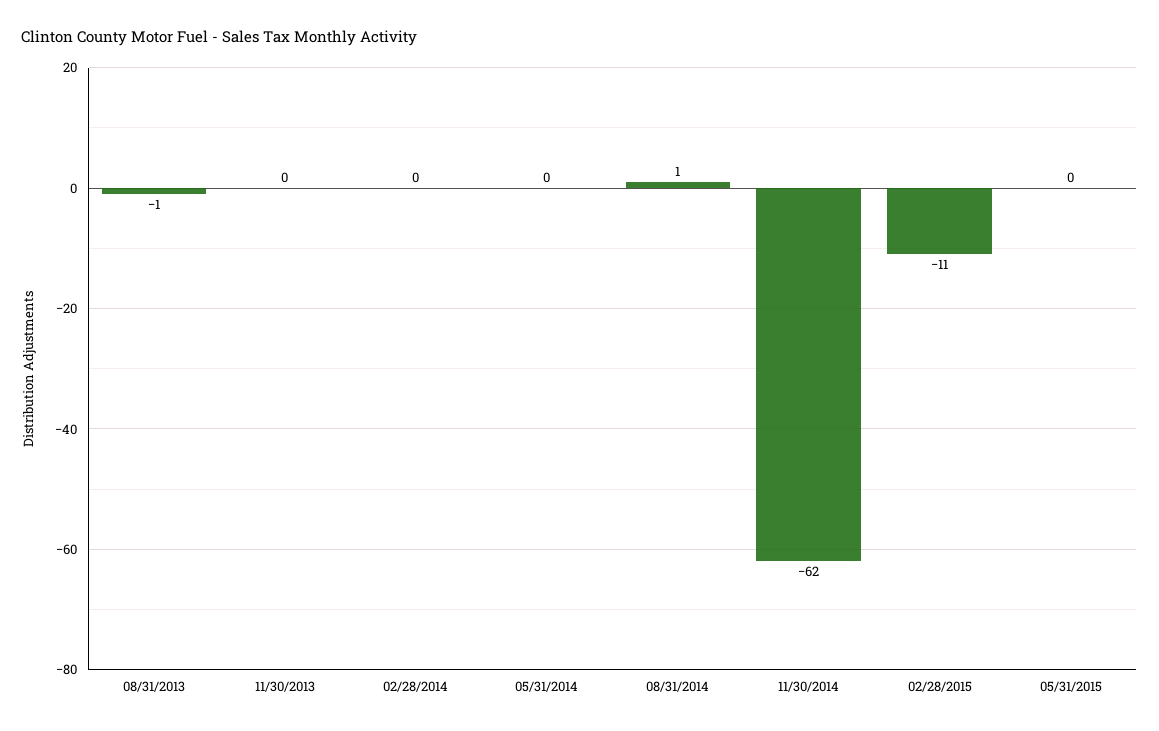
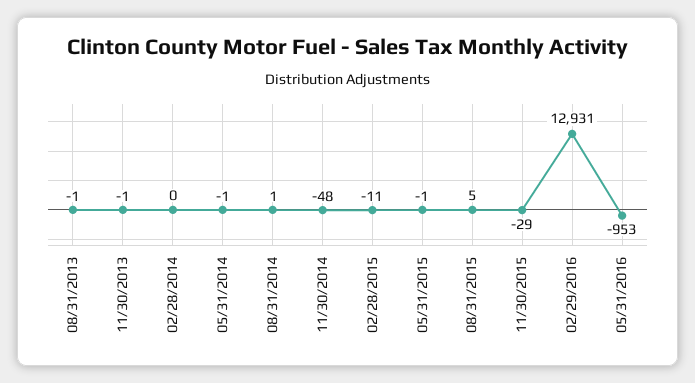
11/30/2013: 0 -> -1
05/31/2014: 0 -> -1
11/30/2014: -62 -> -48
05/31/2015: 0 -> -1
08/31/2015: none -> 5
11/30/2015: none -> -29
02/29/2016: none -> 12931
05/31/2016: none -> -953

